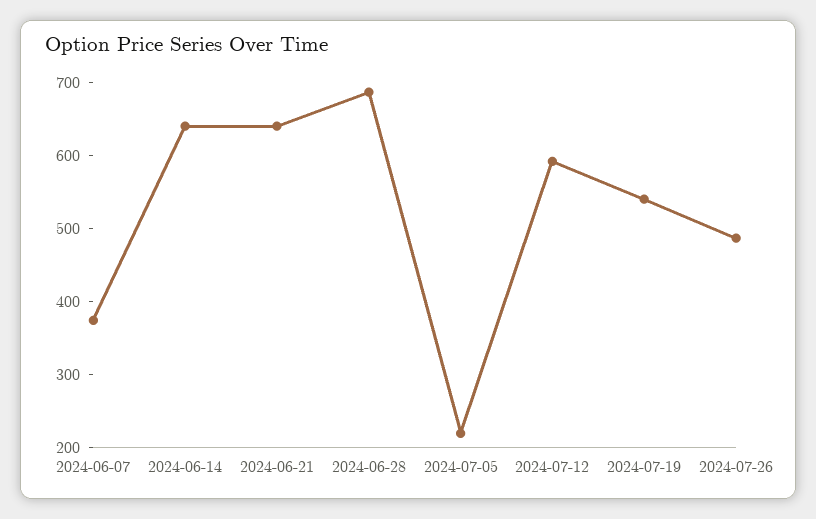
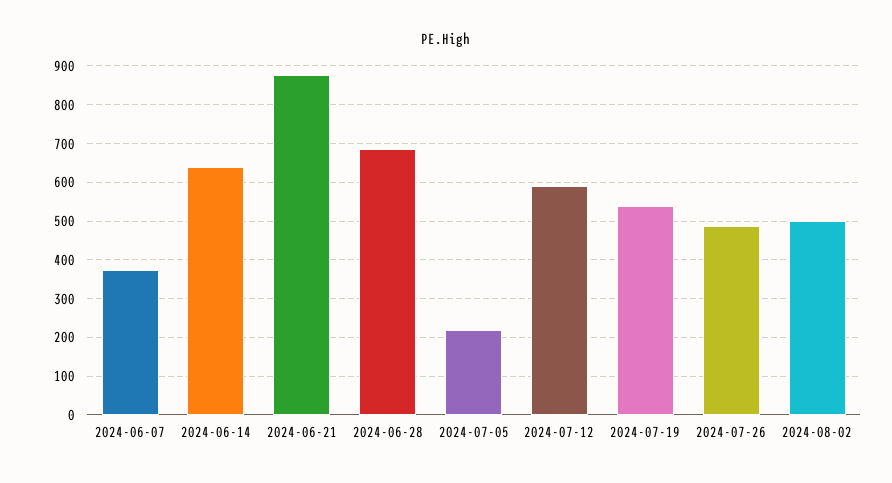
2024-06-21: 640 -> 880
2024-08-02: none -> 500

